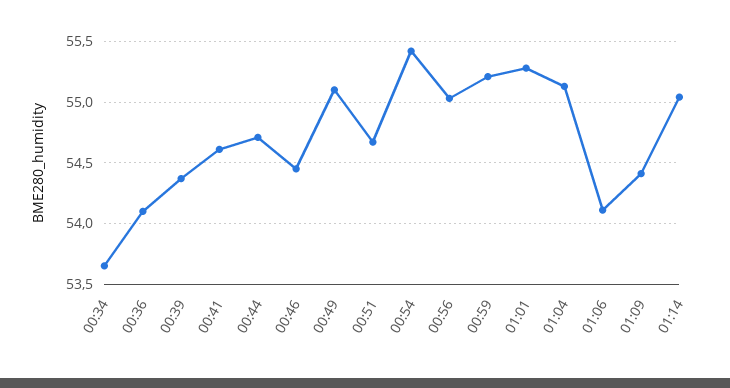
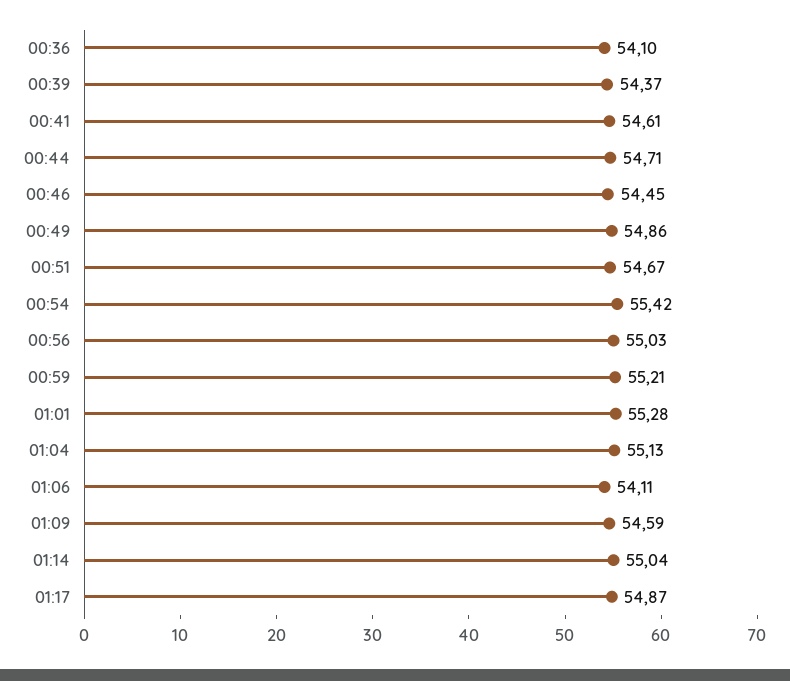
00:34: 53.65 -> none
00:49: 55.1 -> 54.86
01:09: 54.4 -> 54.59
01:17: none -> 54.87

